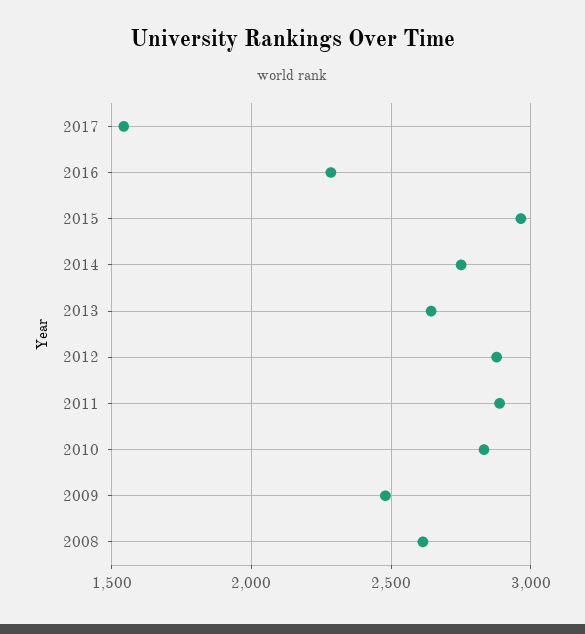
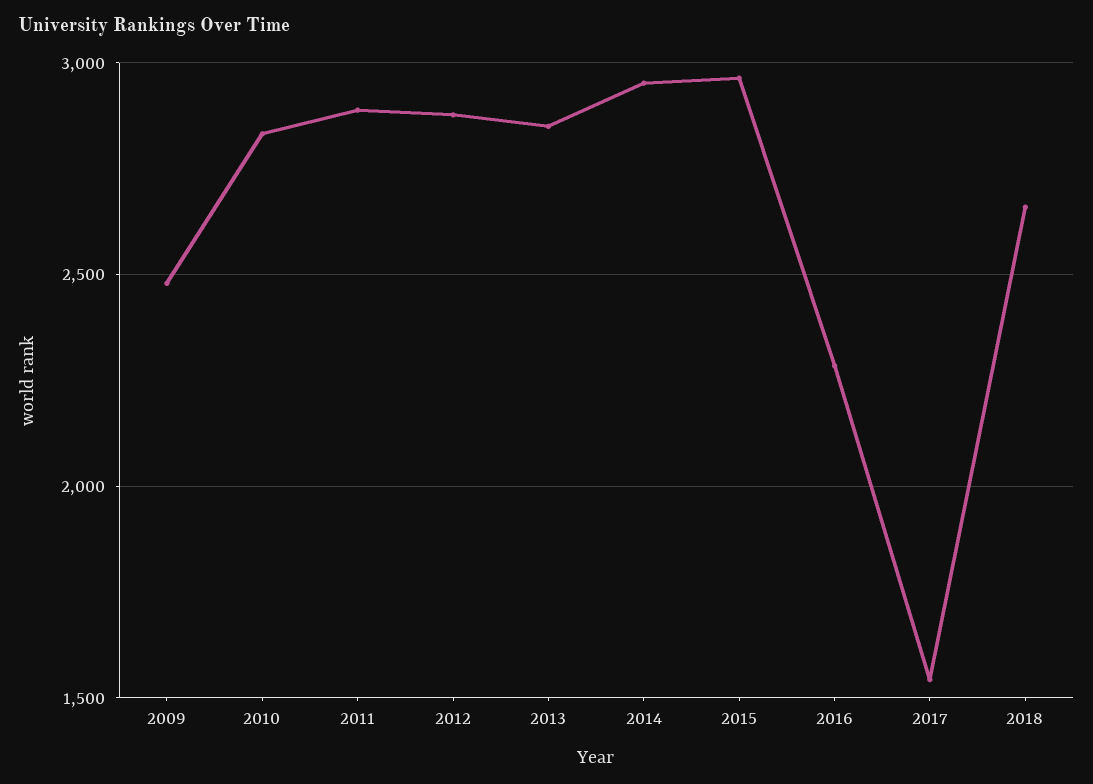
2014: 2750 -> 2950
2013: 2650 -> 2850
2008: 2600 -> none
2018: none -> 2650

